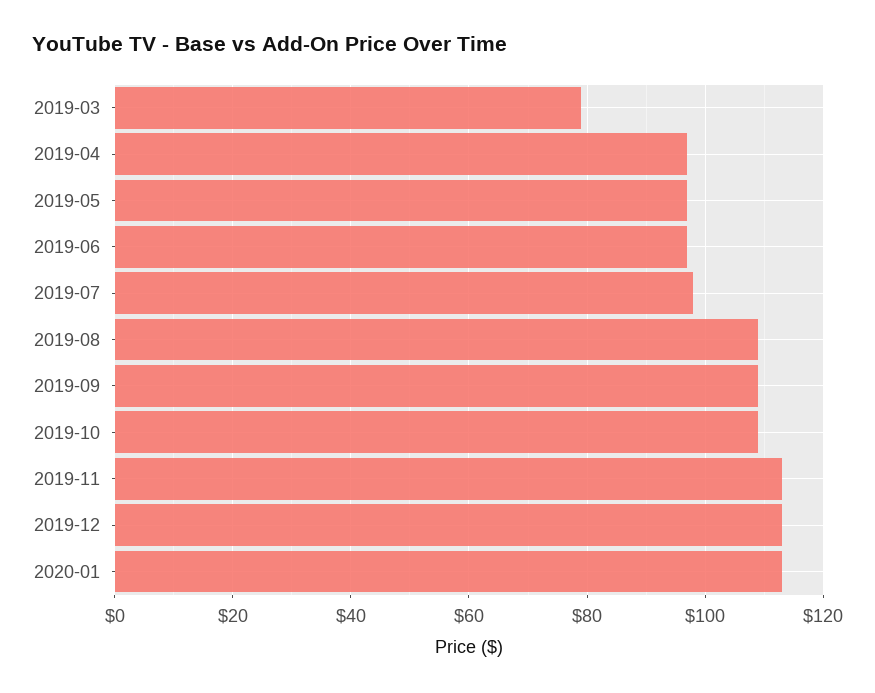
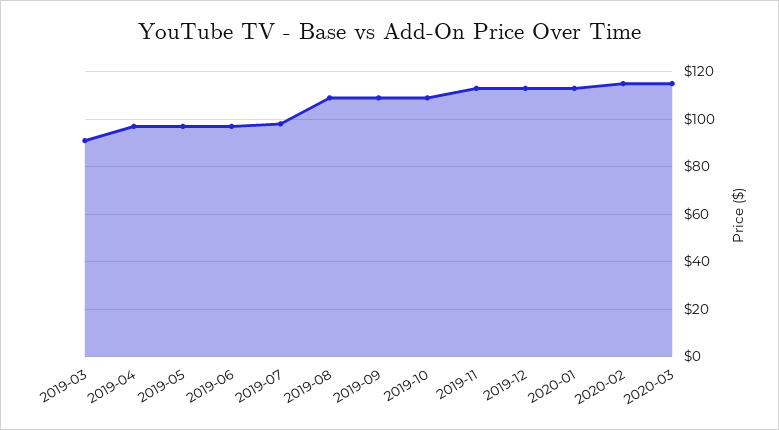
2019-03: 80 -> 90
2020-02: none -> 115
2020-03: none -> 115

